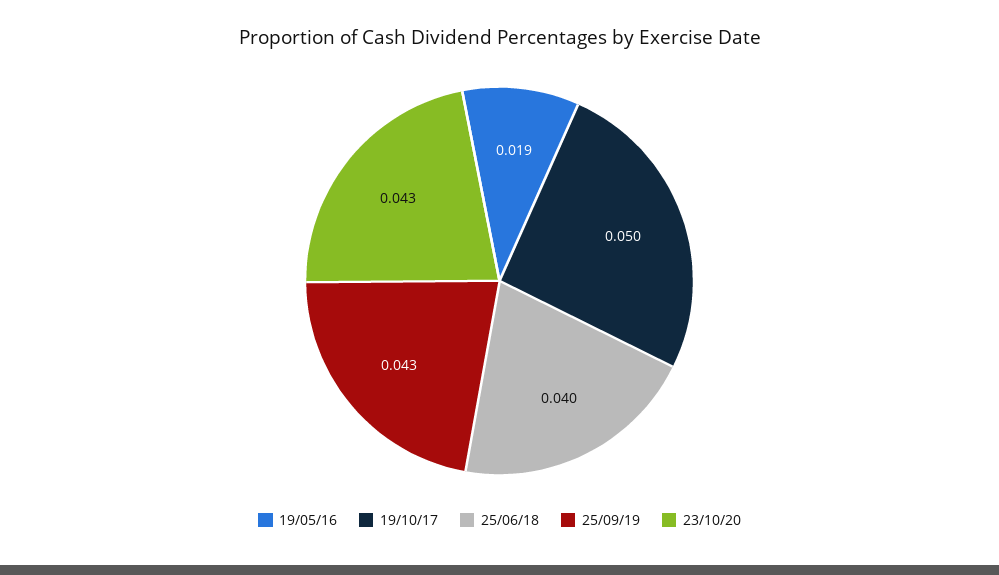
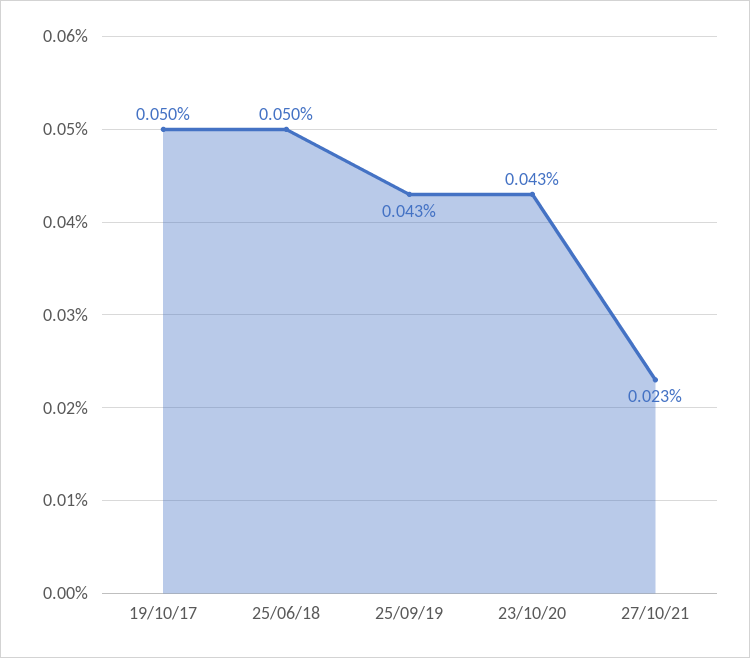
19/05/16: 0.019 -> none
25/06/18: 0.04 -> 0.05
27/10/21: none -> 0.023

